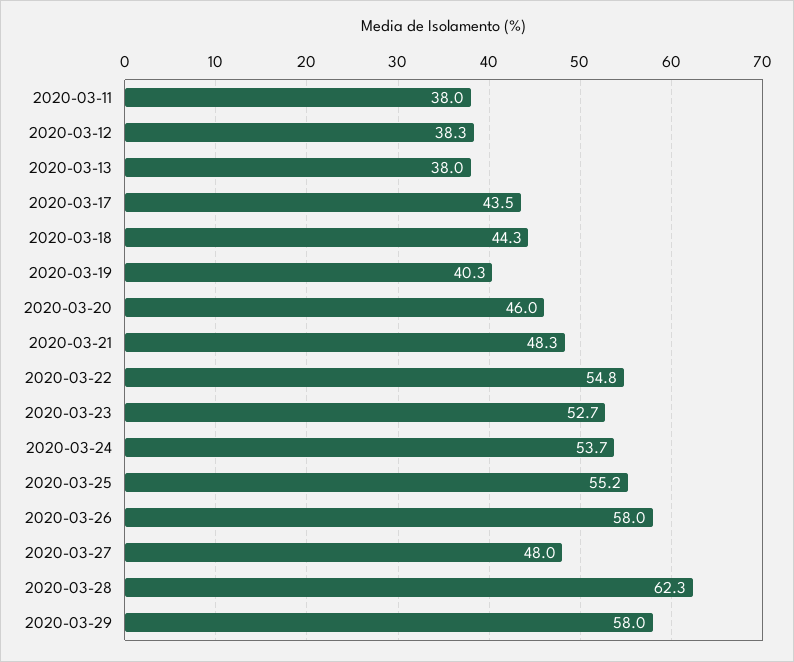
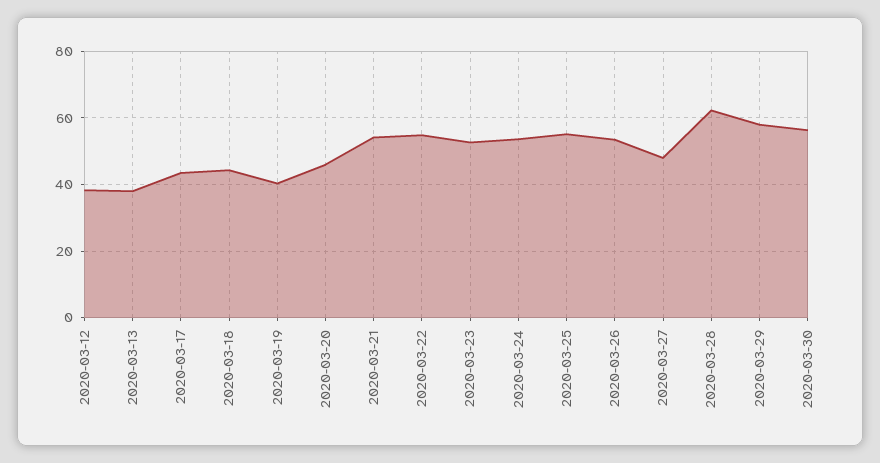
2020-03-11: 38 -> none
2020-03-21: 48.3 -> 54
2020-03-26: 58 -> 54
2020-03-30: none -> 56

